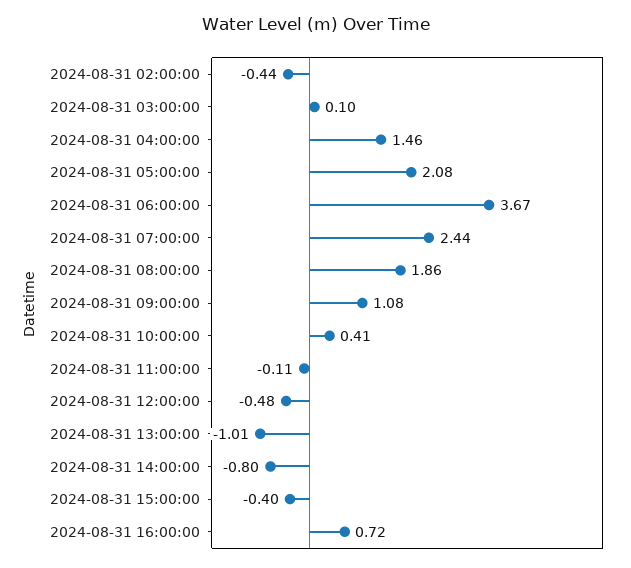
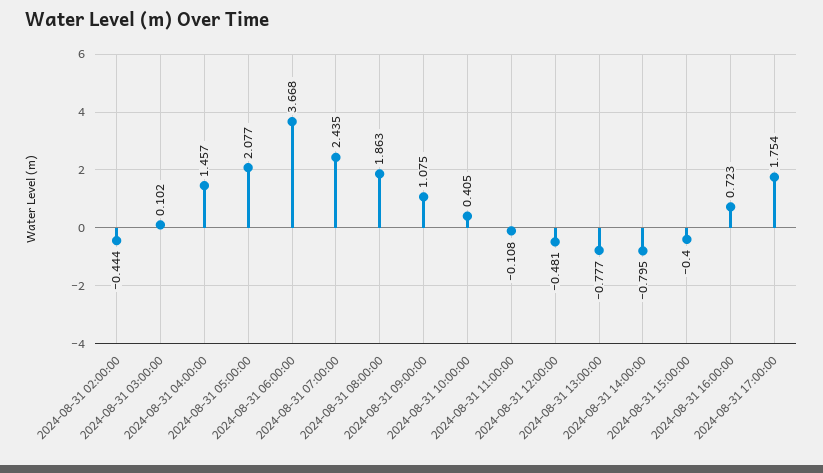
2024-08-31 13:00:00: -1.01 -> -0.777
2024-08-31 17:00:00: none -> 1.754

